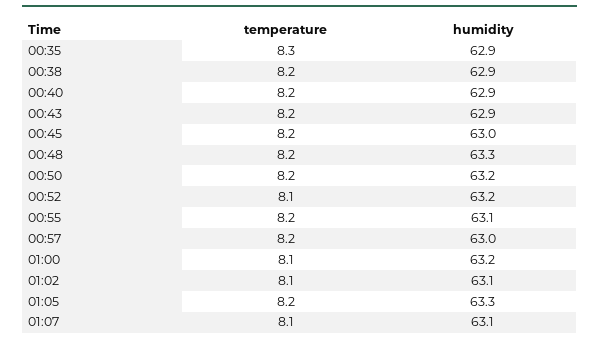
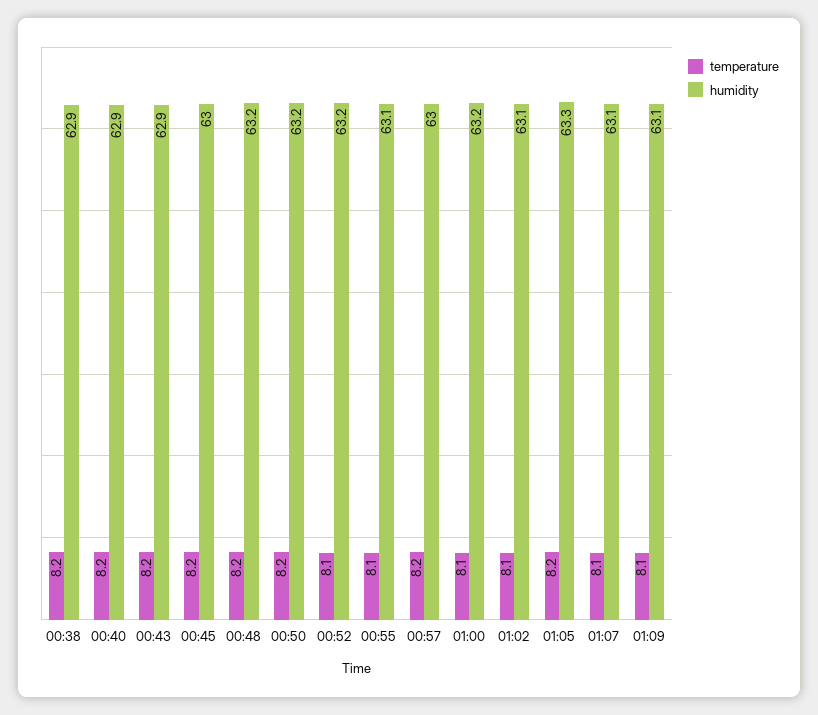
temperature, 00:35: 8.3 -> none
humidity, 00:35: 62.9 -> none
humidity, 00:48: 63.3 -> 63.2
temperature, 00:55: 8.2 -> 8.1
temperature, 01:09: none -> 8.1
humidity, 01:09: none -> 63.1

